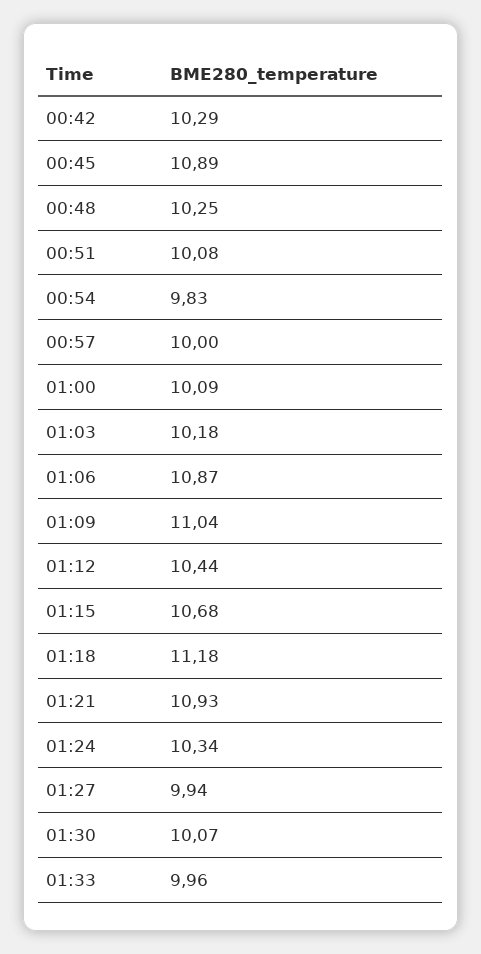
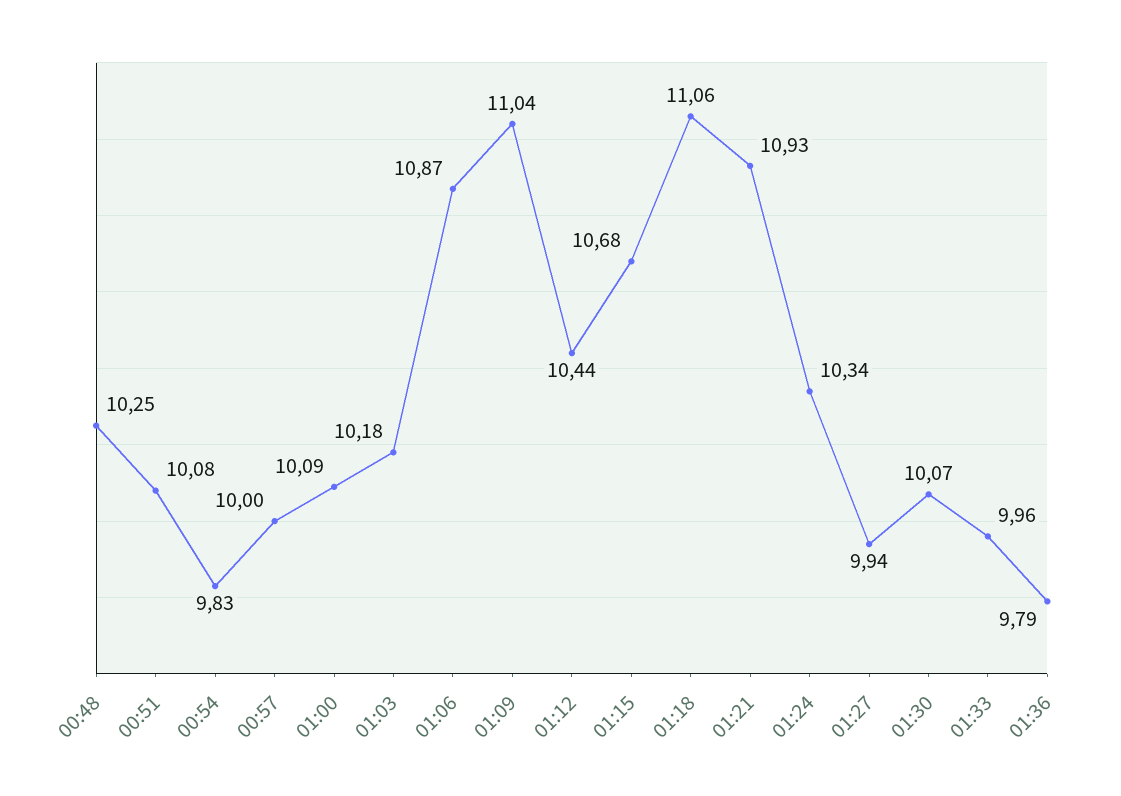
00:42: 10.29 -> none
00:45: 10.89 -> none
01:18: 11.18 -> 11.06
01:36: none -> 9.79

